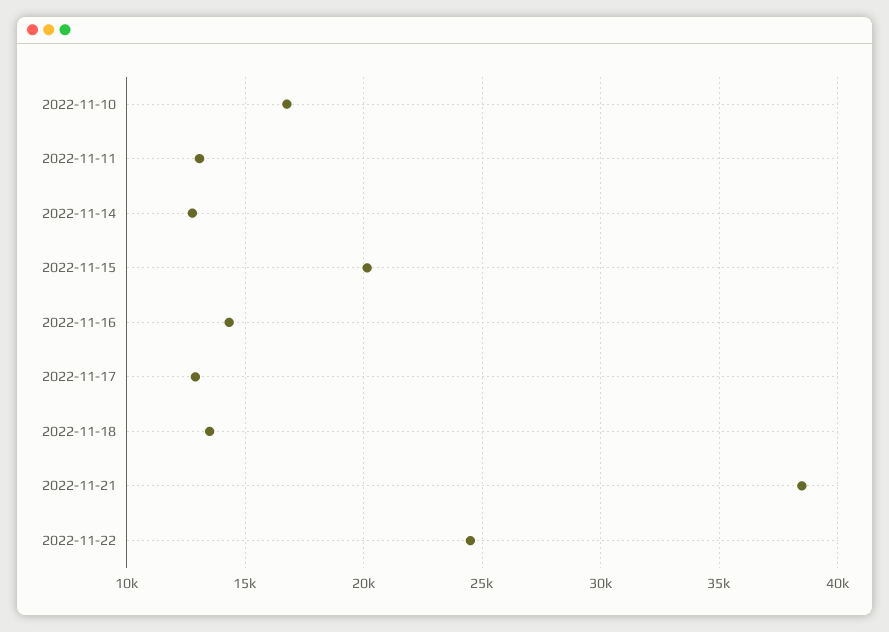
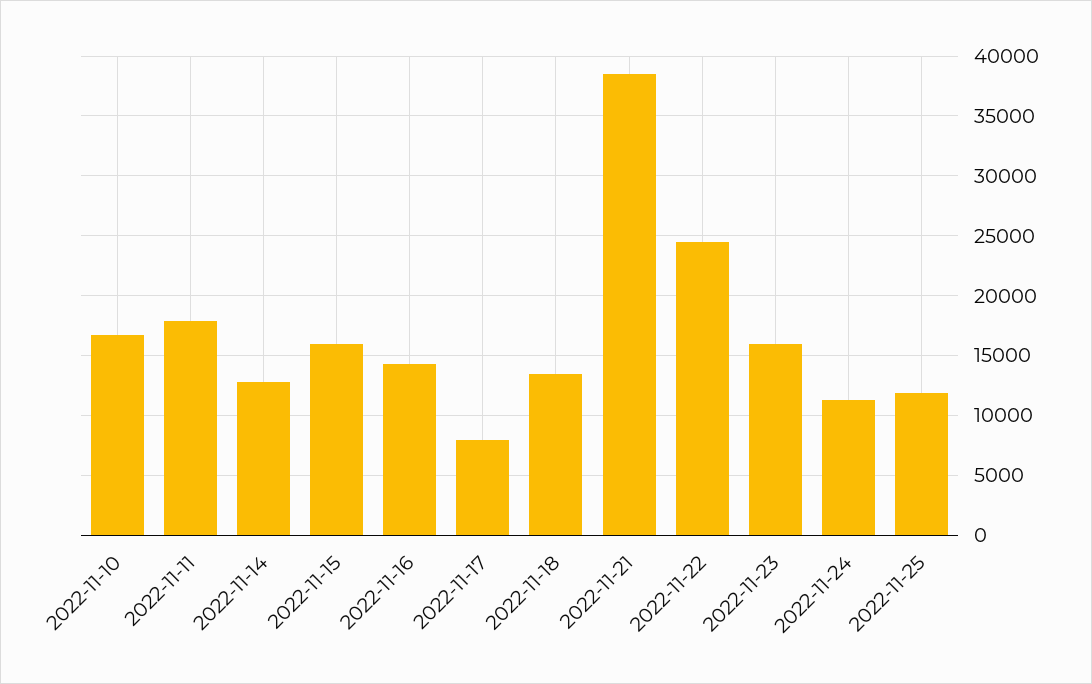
2022-11-11: 13000 -> 18000
2022-11-15: 20000 -> 16000
2022-11-17: 13000 -> 8000
2022-11-23: none -> 16000
2022-11-24: none -> 11000
2022-11-25: none -> 12000

